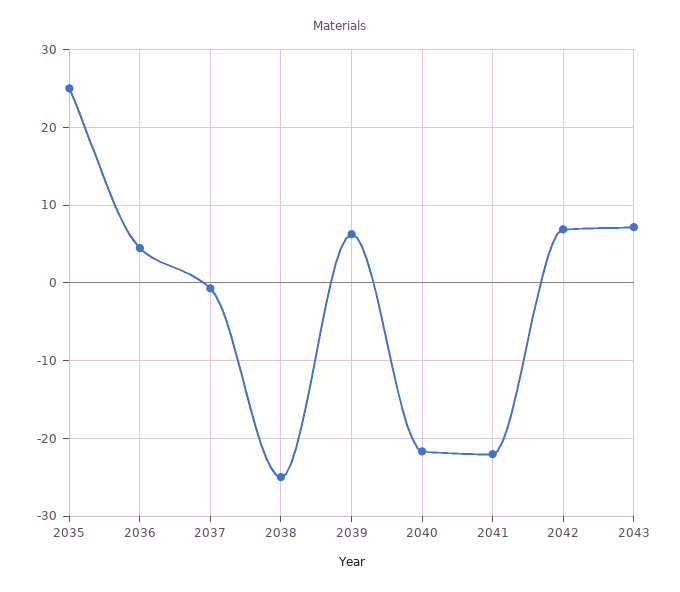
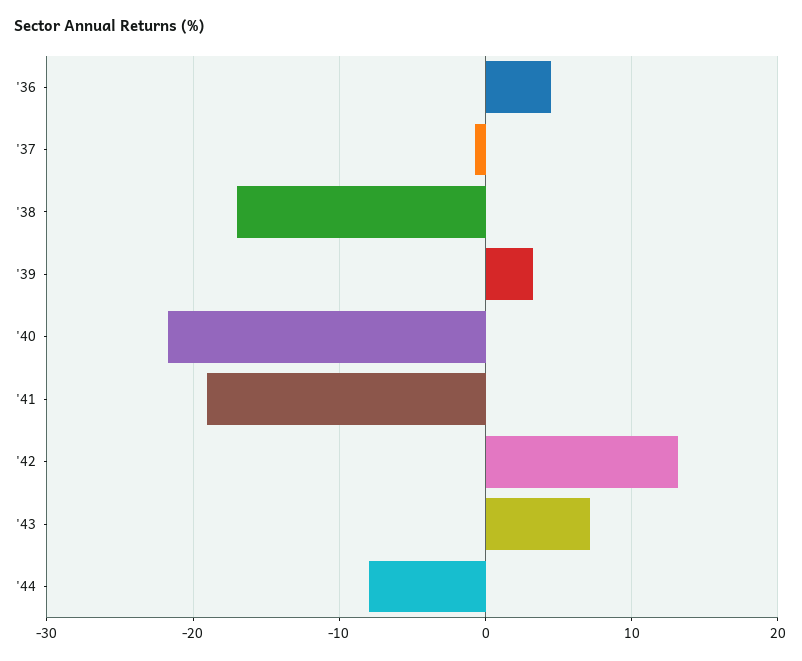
2035: 25 -> none
2038: -25 -> -17
2039: 6 -> 3
2041: -22 -> -19
2042: 7 -> 13
'44: none -> -8

